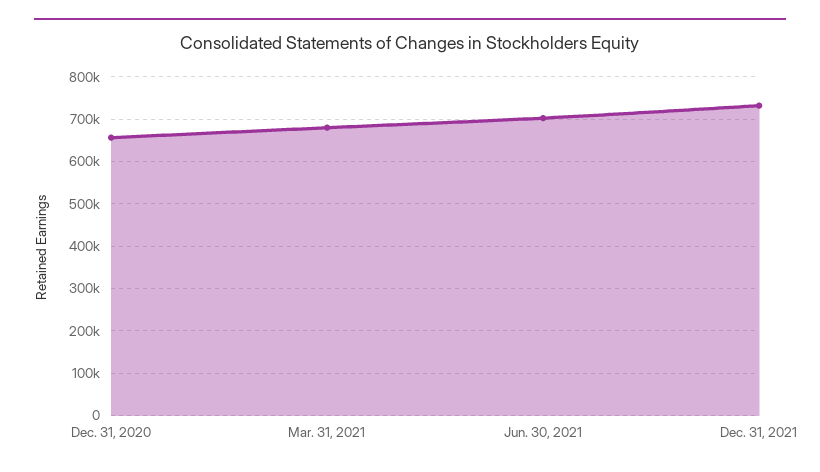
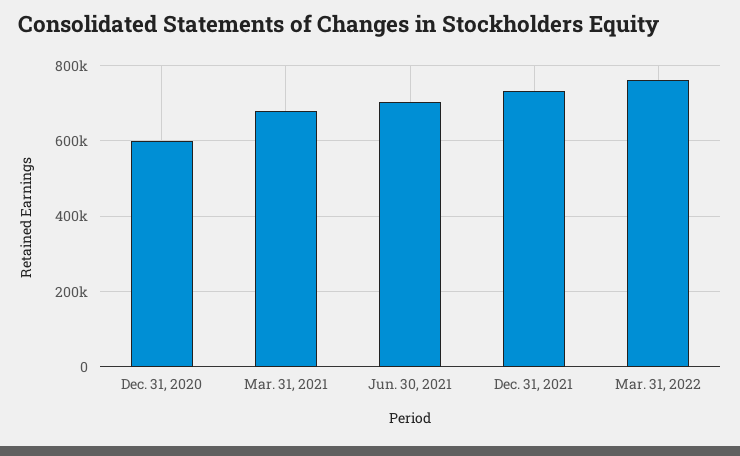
Dec. 31, 2020: 660000 -> 600000
Mar. 31, 2022: none -> 760000

